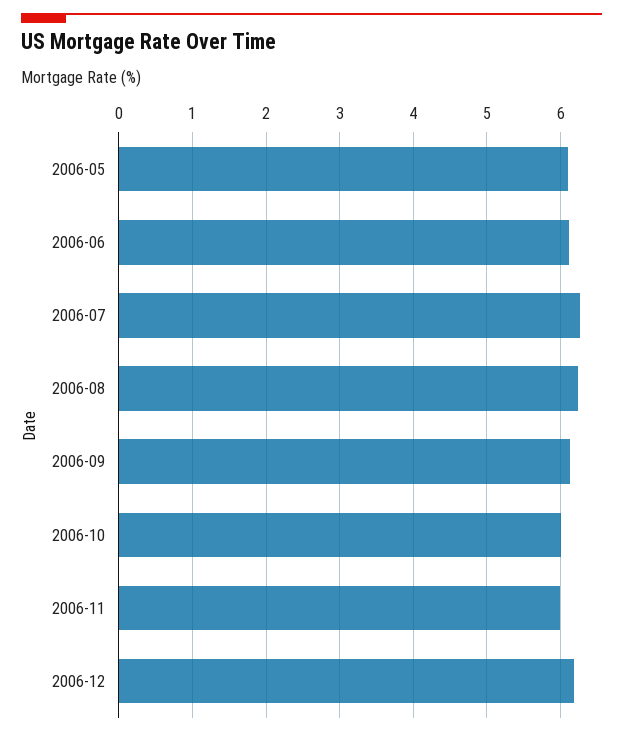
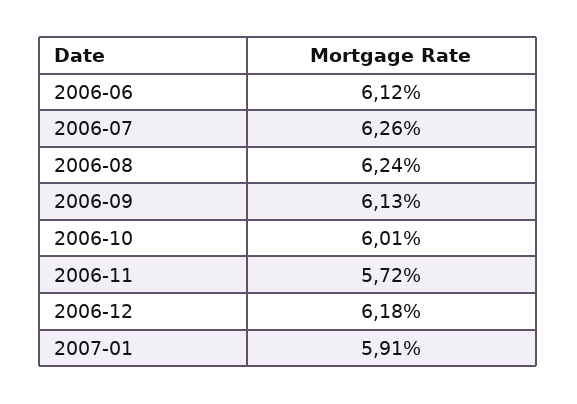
2006-05: 6.1 -> none
2006-11: 6 -> 5.72
2007-01: none -> 5.91

